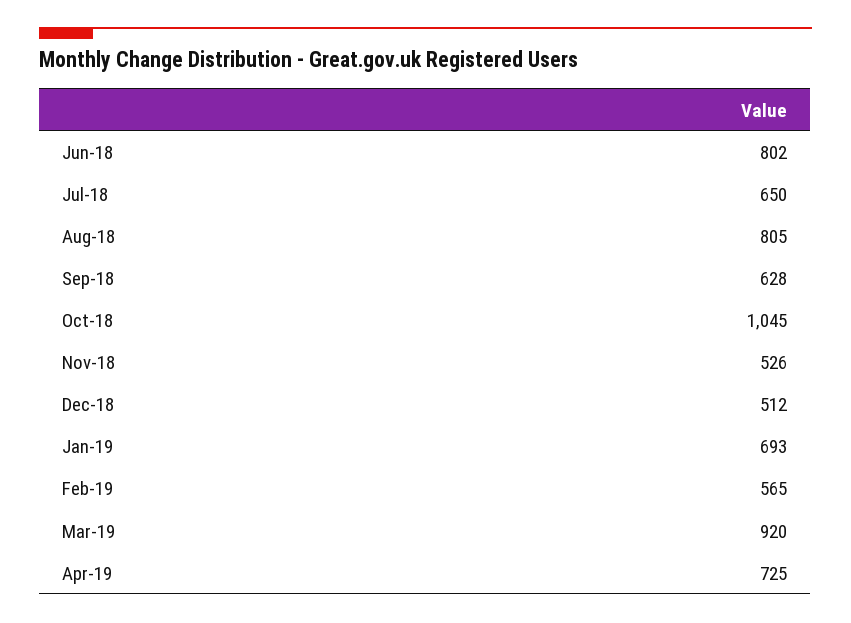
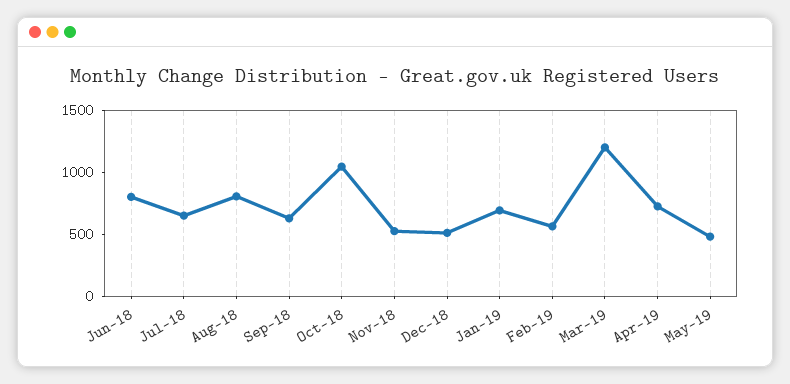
Mar-19: 920 -> 1200
May-19: none -> 500

